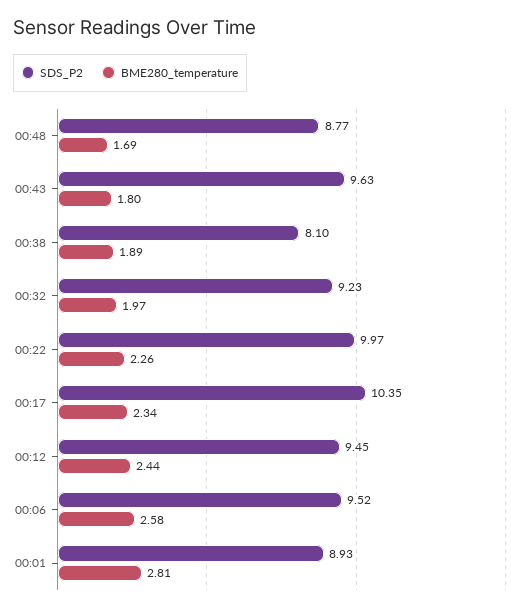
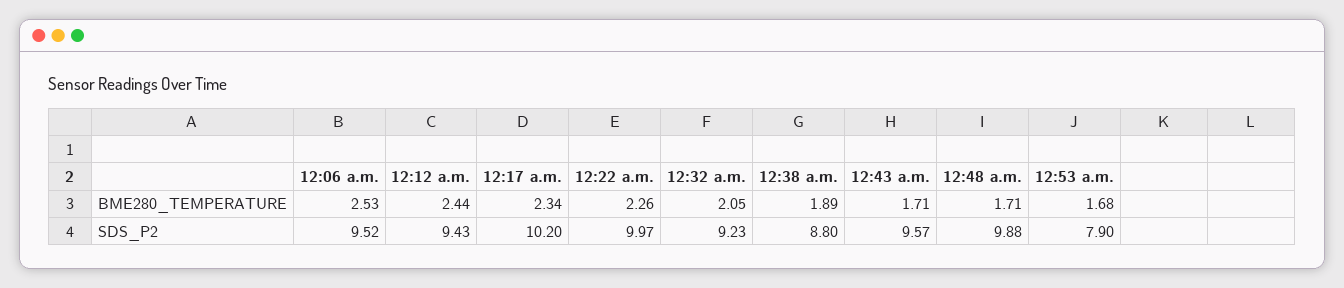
SDS_P2, 00:48: 8.77 -> 9.88
BME280_temperature, 00:48: 1.69 -> 1.71
SDS_P2, 00:43: 9.63 -> 9.57
BME280_temperature, 00:43: 1.8 -> 1.71
SDS_P2, 00:38: 8.1 -> 8.8
BME280_temperature, 00:32: 1.97 -> 2.05
SDS_P2, 00:17: 10.35 -> 10.2
SDS_P2, 00:12: 9.45 -> 9.43
BME280_temperature, 00:06: 2.58 -> 2.53
SDS_P2, 00:01: 8.93 -> none
BME280_temperature, 00:01: 2.81 -> none
BME280_temperature, 12:53 a.m.: none -> 1.68
SDS_P2, 12:53 a.m.: none -> 7.9

